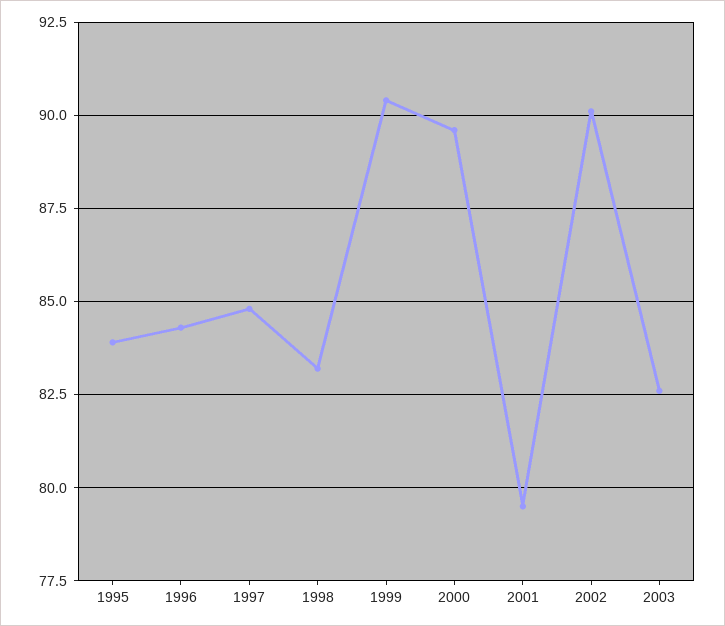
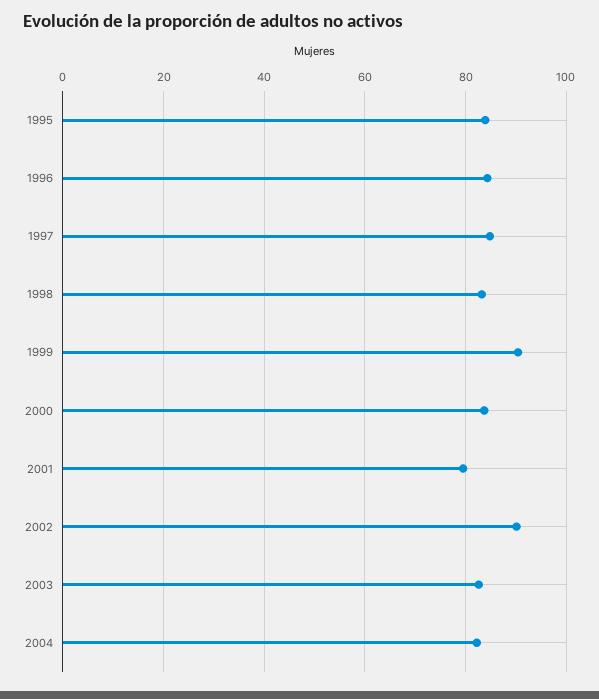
2000: 89.5 -> 84
2004: none -> 82

